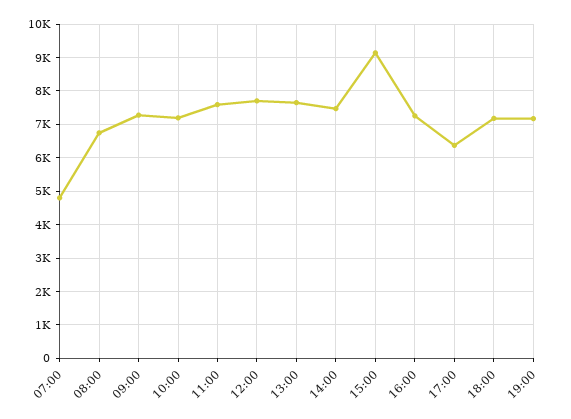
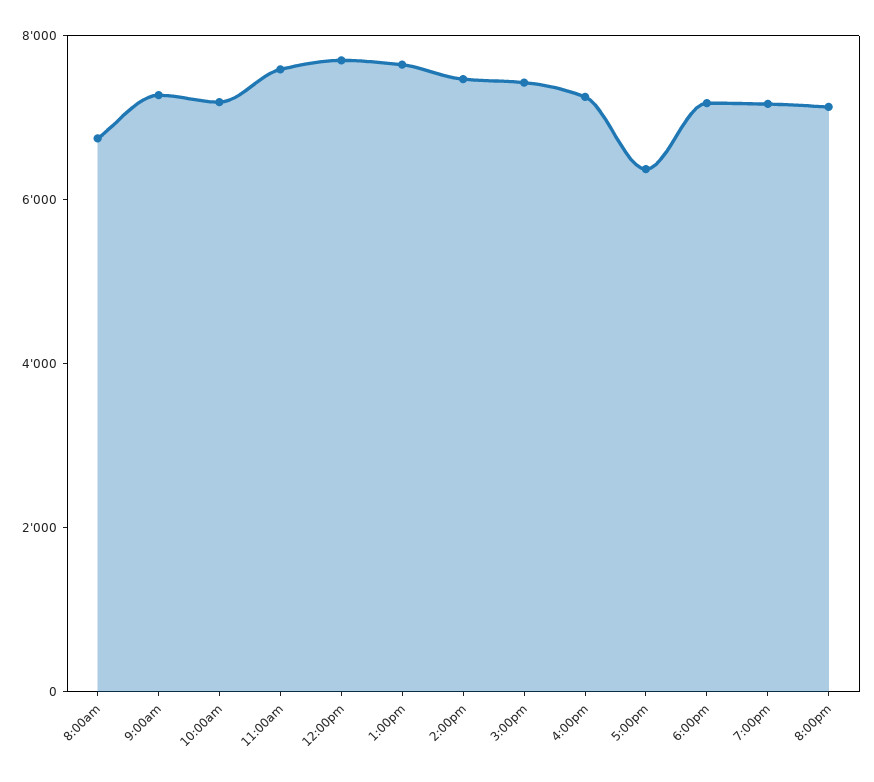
07:00: 4800 -> none
15:00: 9200 -> 7500
8:00pm: none -> 7000

